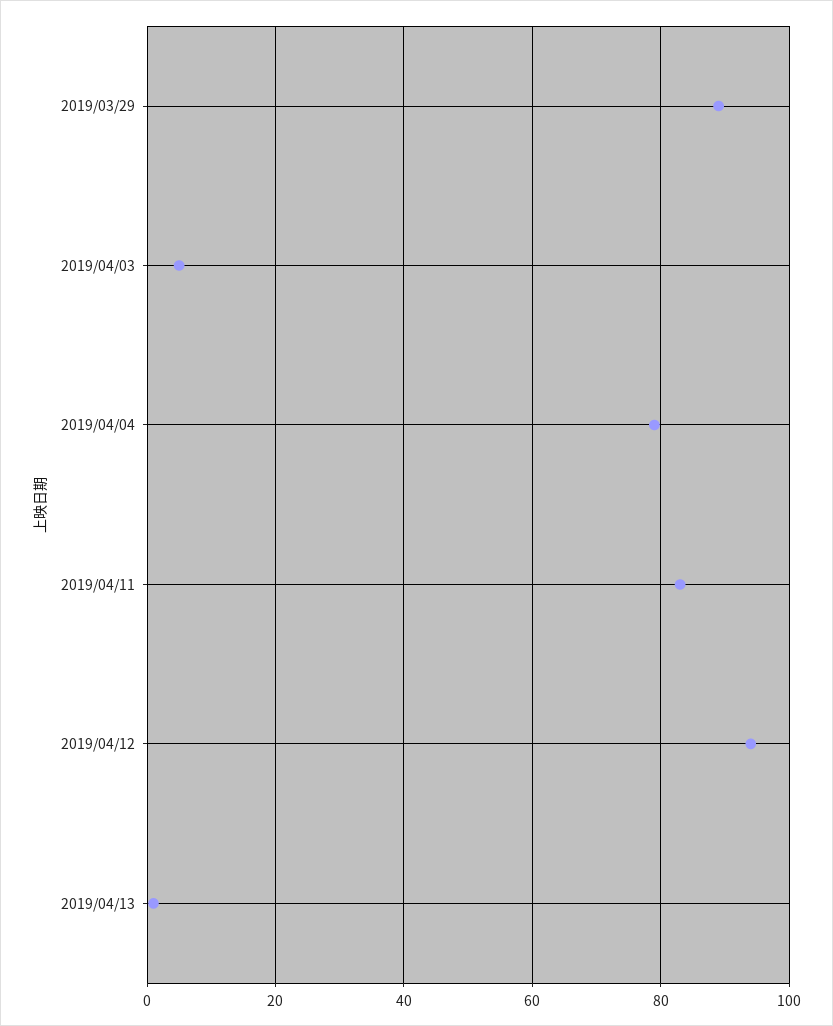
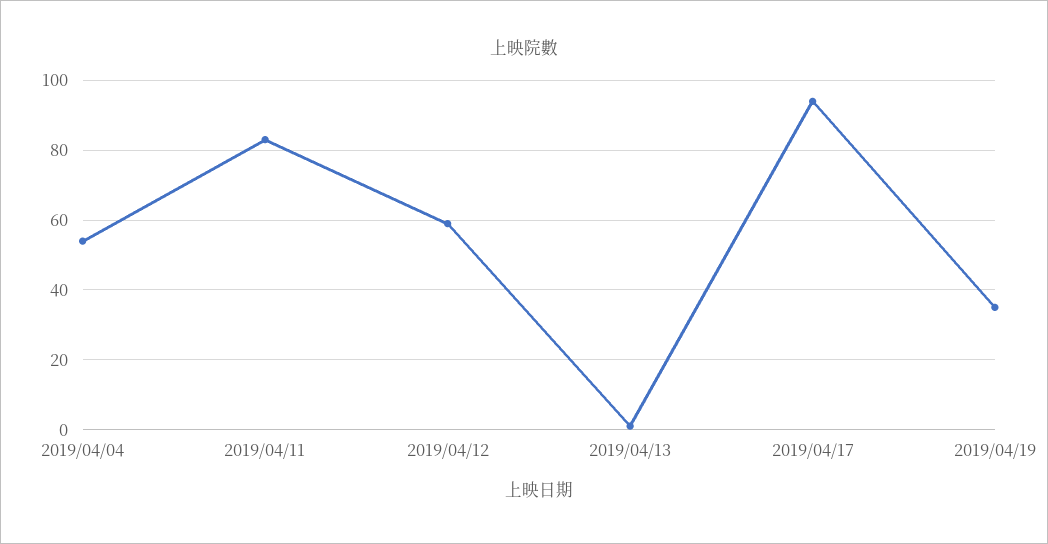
2019/03/29: 90 -> none
2019/04/03: 5 -> none
2019/04/04: 80 -> 55
2019/04/12: 95 -> 60
2019/04/17: none -> 95
2019/04/19: none -> 35

